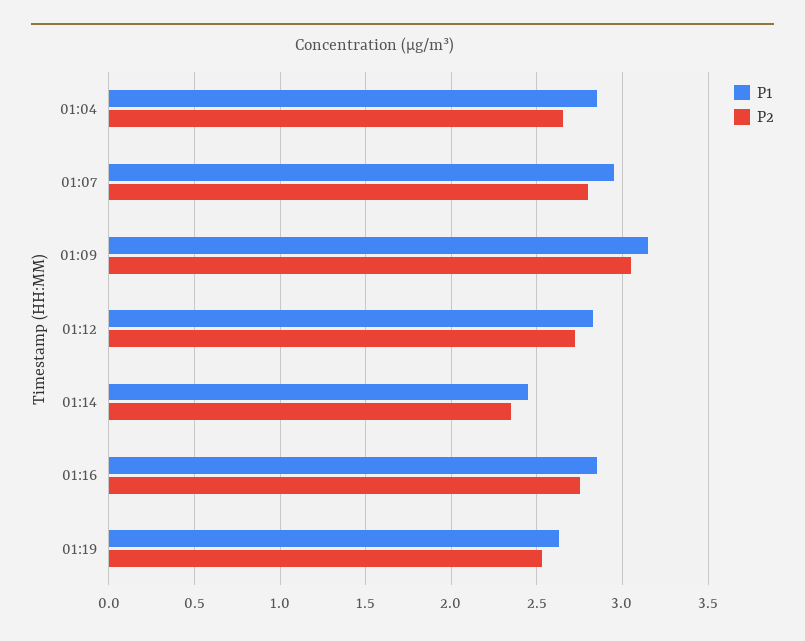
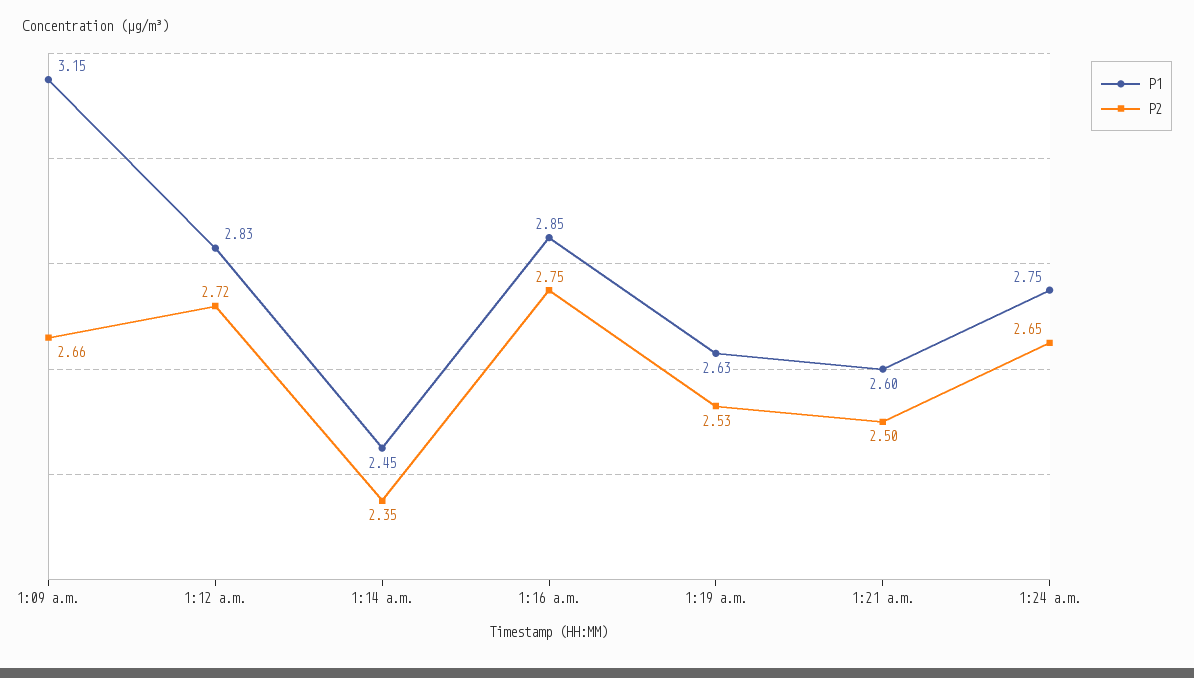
P1, 01:04: 2.85 -> none
P2, 01:04: 2.65 -> none
P1, 01:07: 2.95 -> none
P2, 01:07: 2.8 -> none
P2, 01:09: 3.05 -> 2.66
P1, 1:21 a.m.: none -> 2.6
P2, 1:21 a.m.: none -> 2.5
P1, 1:24 a.m.: none -> 2.75
P2, 1:24 a.m.: none -> 2.65

